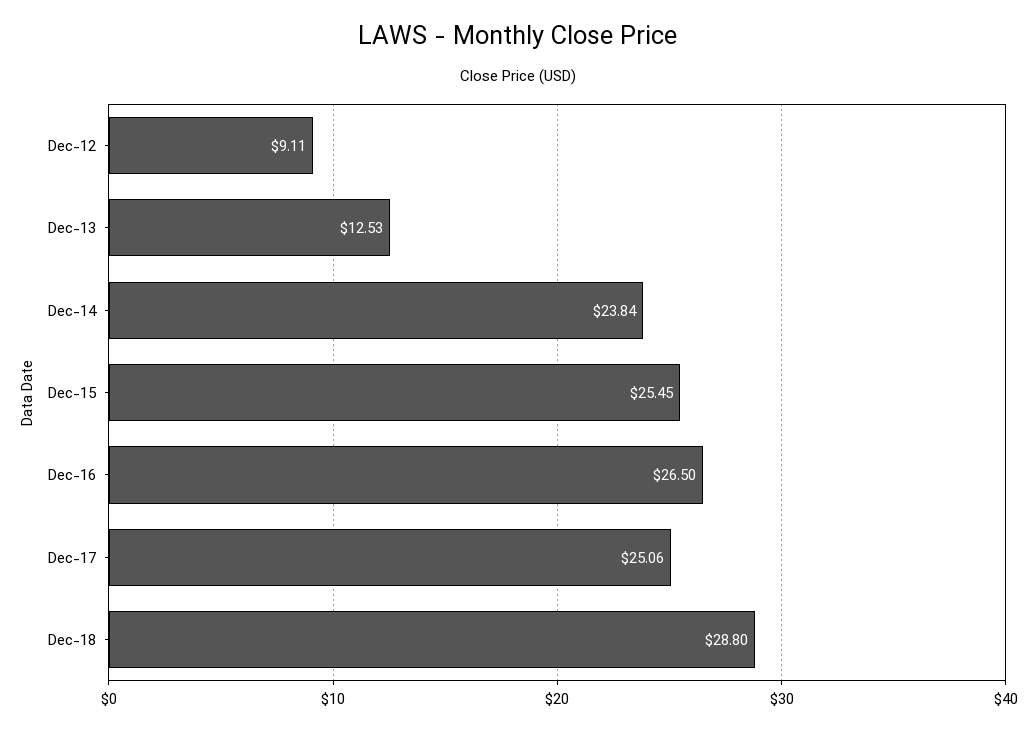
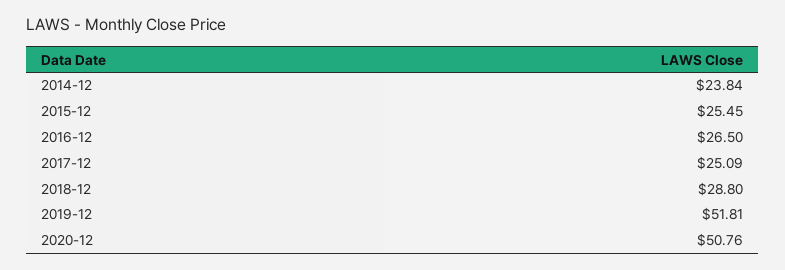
Dec-12: 9.11 -> none
Dec-13: 12.53 -> none
Dec-17: 25.06 -> 25.09
2019-12: none -> 51.81
2020-12: none -> 50.76

